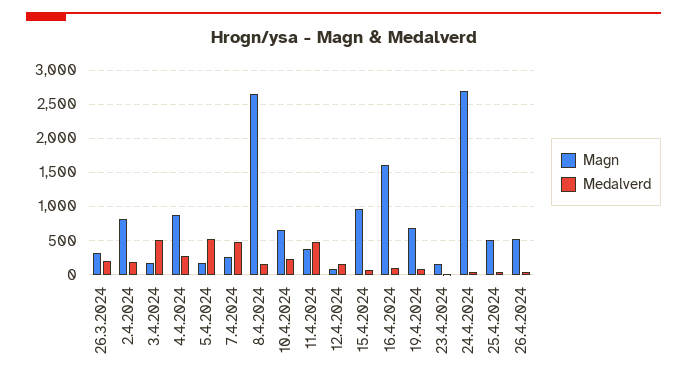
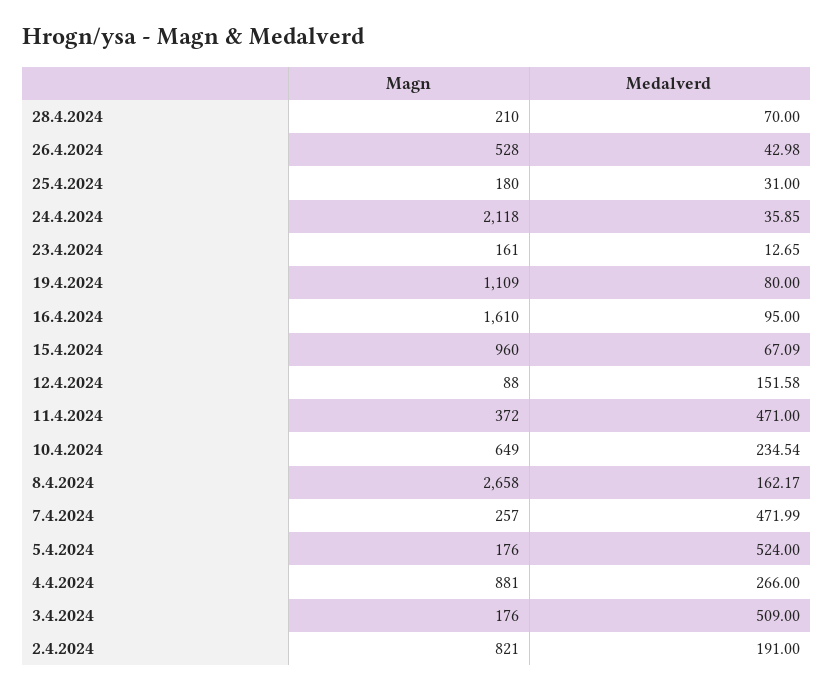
Magn, 26.3.2024: 300 -> none
Medalverd, 26.3.2024: 200 -> none
Magn, 19.4.2024: 700 -> 1109
Magn, 24.4.2024: 2700 -> 2118
Magn, 25.4.2024: 500 -> 180
Magn, 28.4.2024: none -> 210
Medalverd, 28.4.2024: none -> 70

